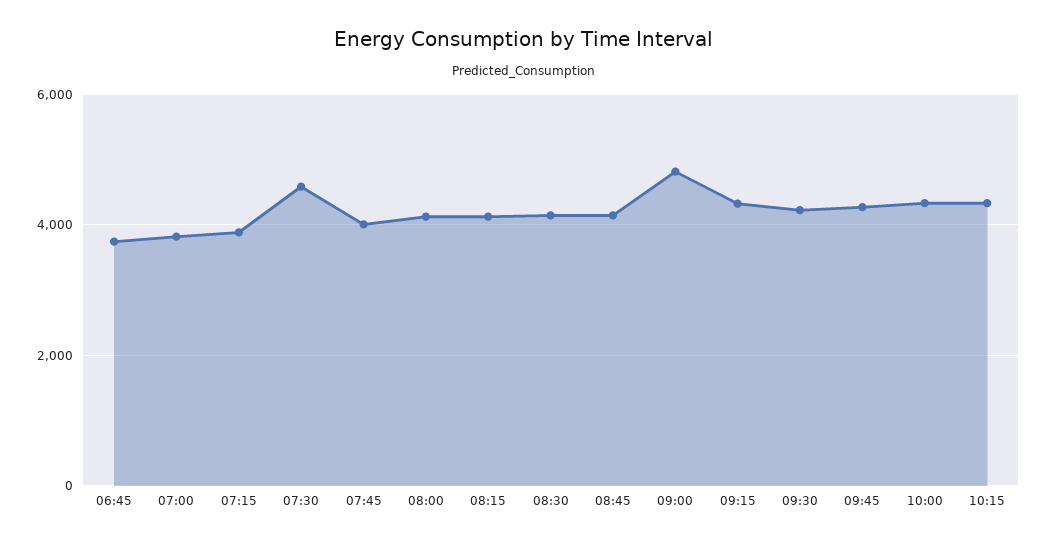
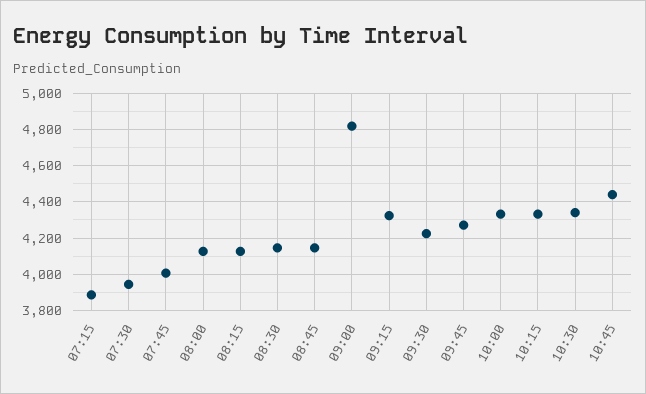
06:45: 3800 -> none
07:00: 3800 -> none
07:30: 4600 -> 3950
10:30: none -> 4350
10:45: none -> 4450

